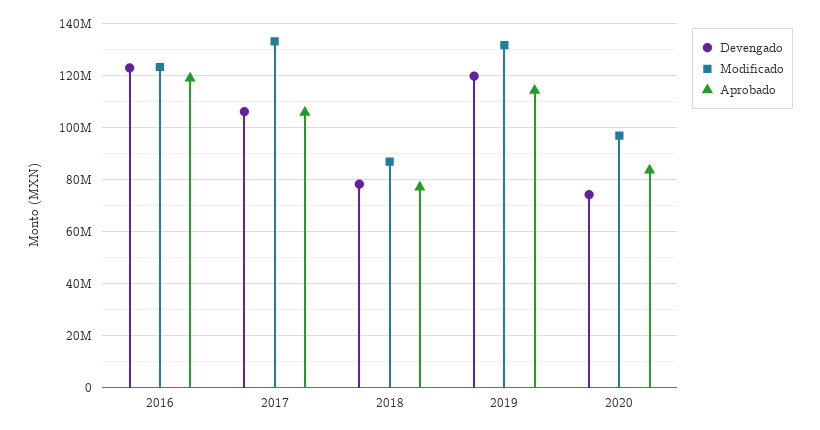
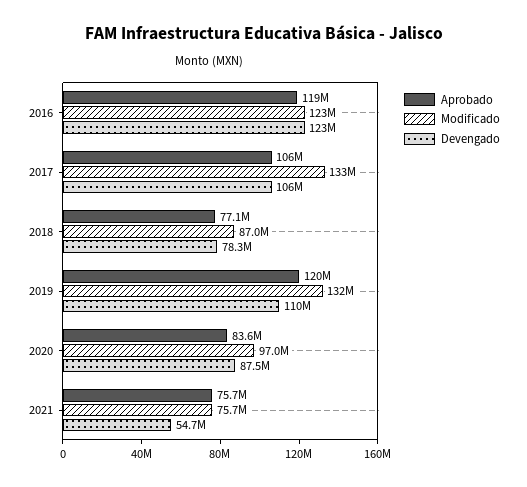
Devengado, 2019: 120000000 -> 110000000
Aprobado, 2019: 115000000 -> 120000000
Devengado, 2020: 75000000 -> 87500000
Aprobado, 2021: none -> 75700000
Modificado, 2021: none -> 75700000
Devengado, 2021: none -> 54700000

